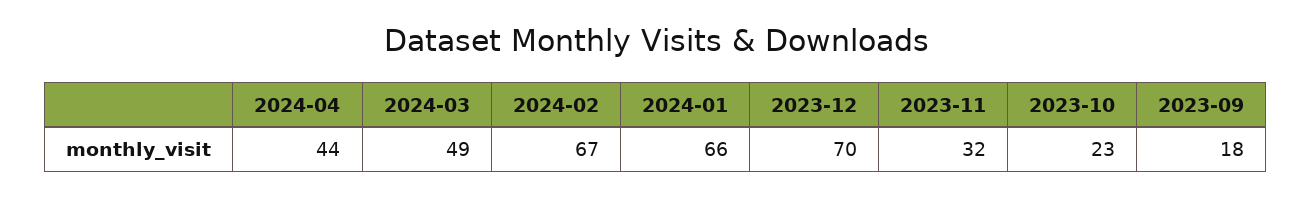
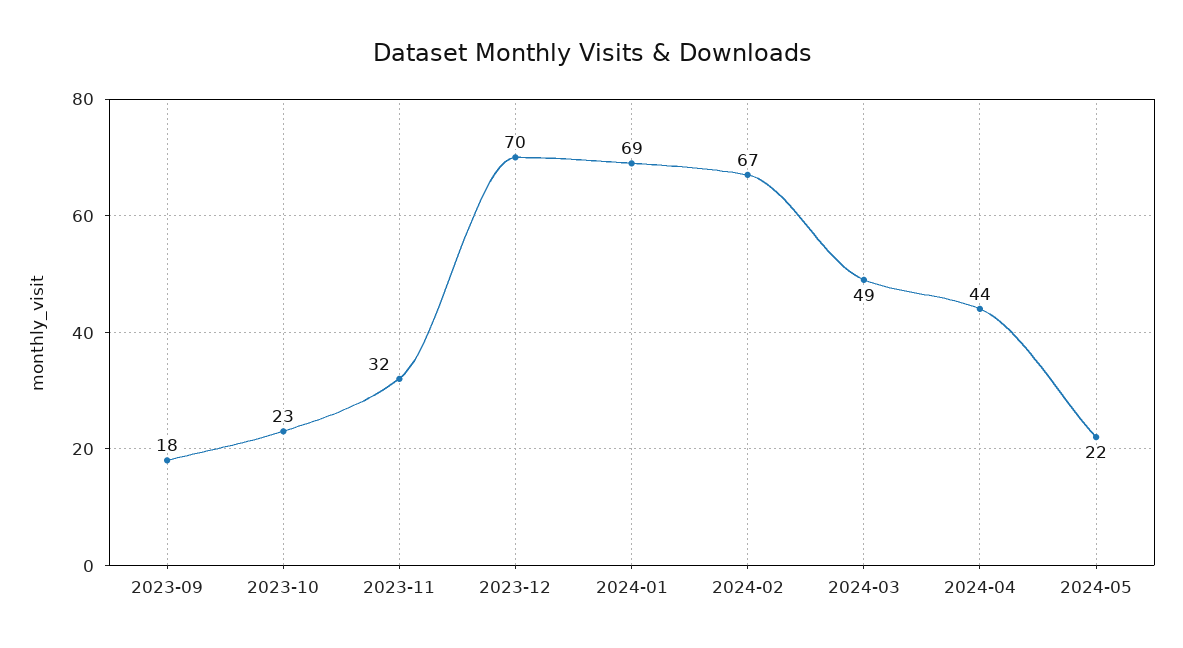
2024-01: 66 -> 69
2024-05: none -> 22

